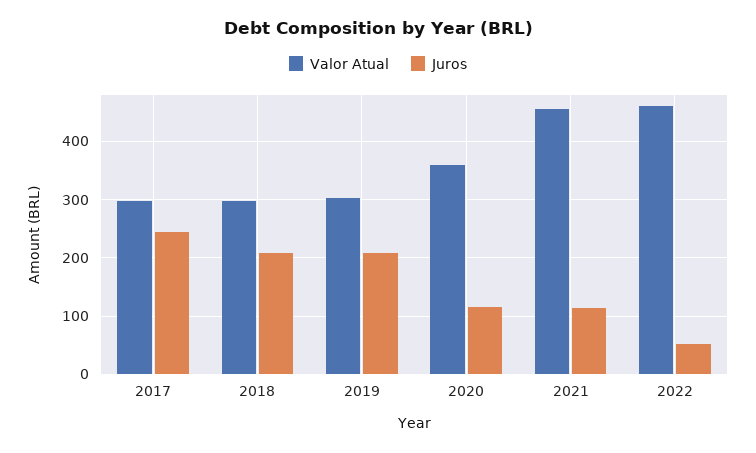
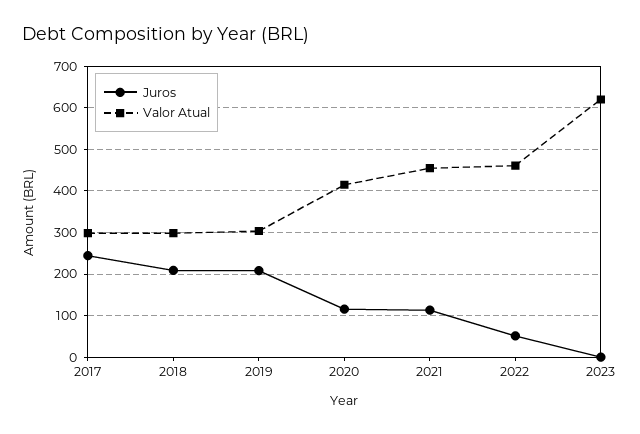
Valor Atual, 2020: 360 -> 420
Juros, 2023: none -> 0
Valor Atual, 2023: none -> 620

